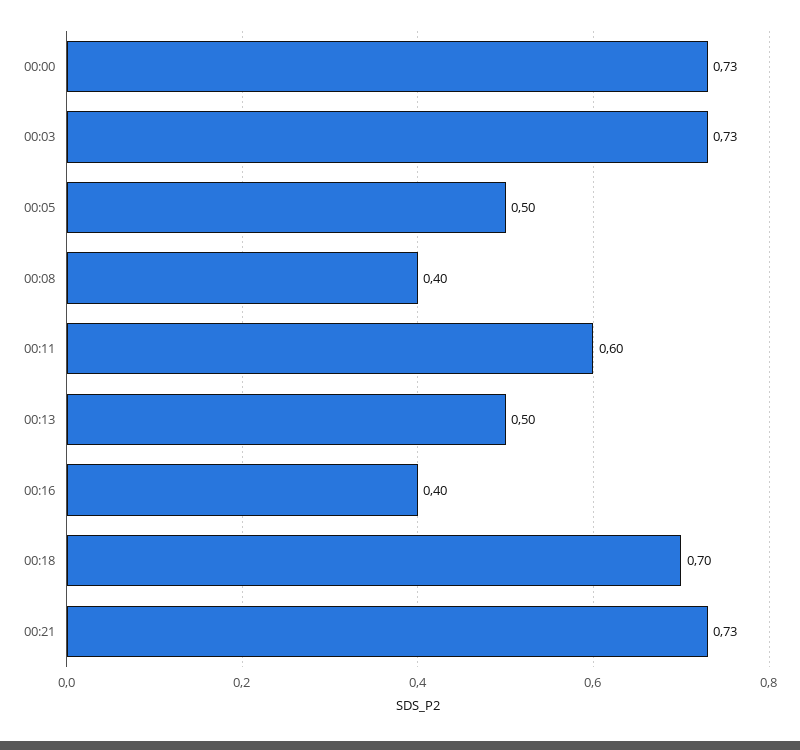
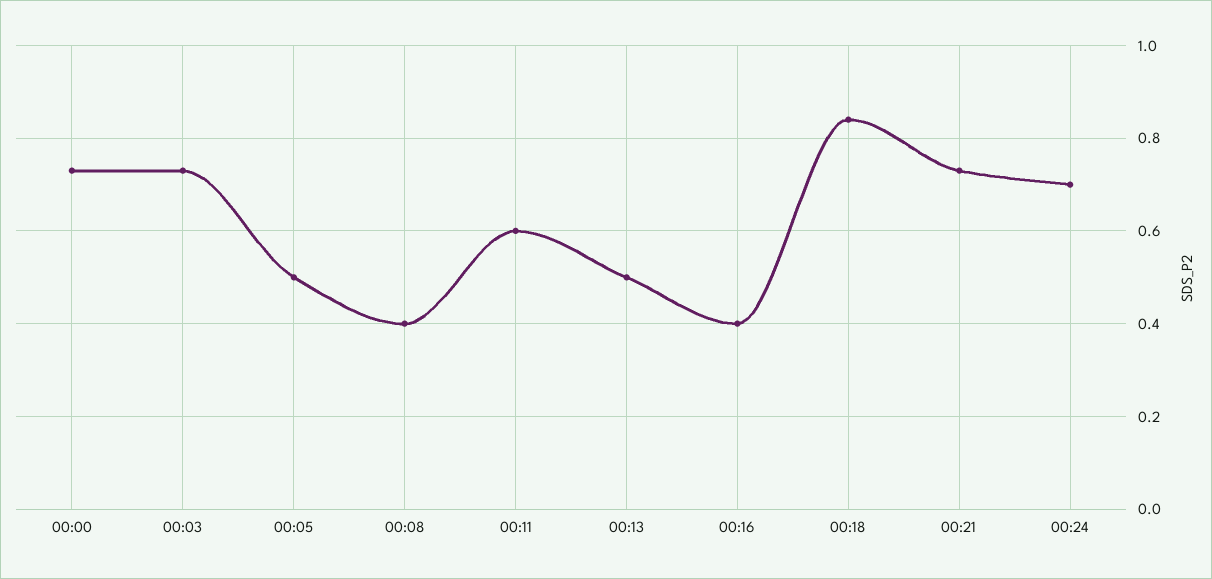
00:18: 0.7 -> 0.85
00:24: none -> 0.7

